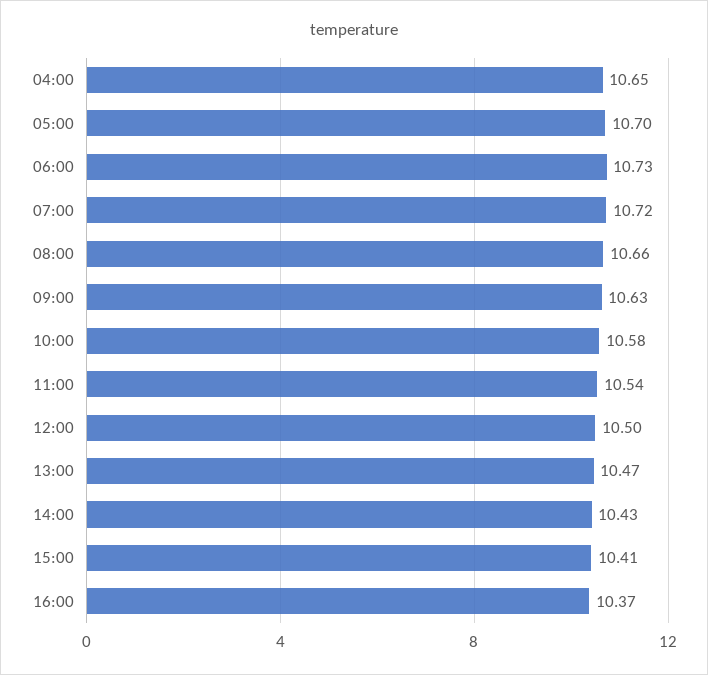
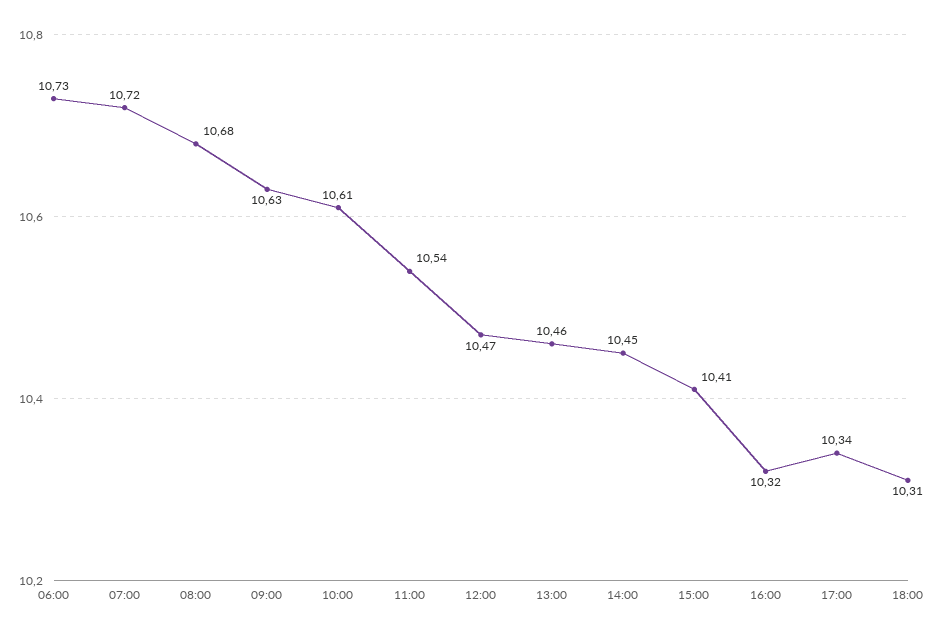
04:00: 10.65 -> none
05:00: 10.7 -> none
08:00: 10.66 -> 10.68
10:00: 10.58 -> 10.61
12:00: 10.5 -> 10.47
13:00: 10.47 -> 10.46
14:00: 10.43 -> 10.45
16:00: 10.37 -> 10.32
17:00: none -> 10.34
18:00: none -> 10.31

